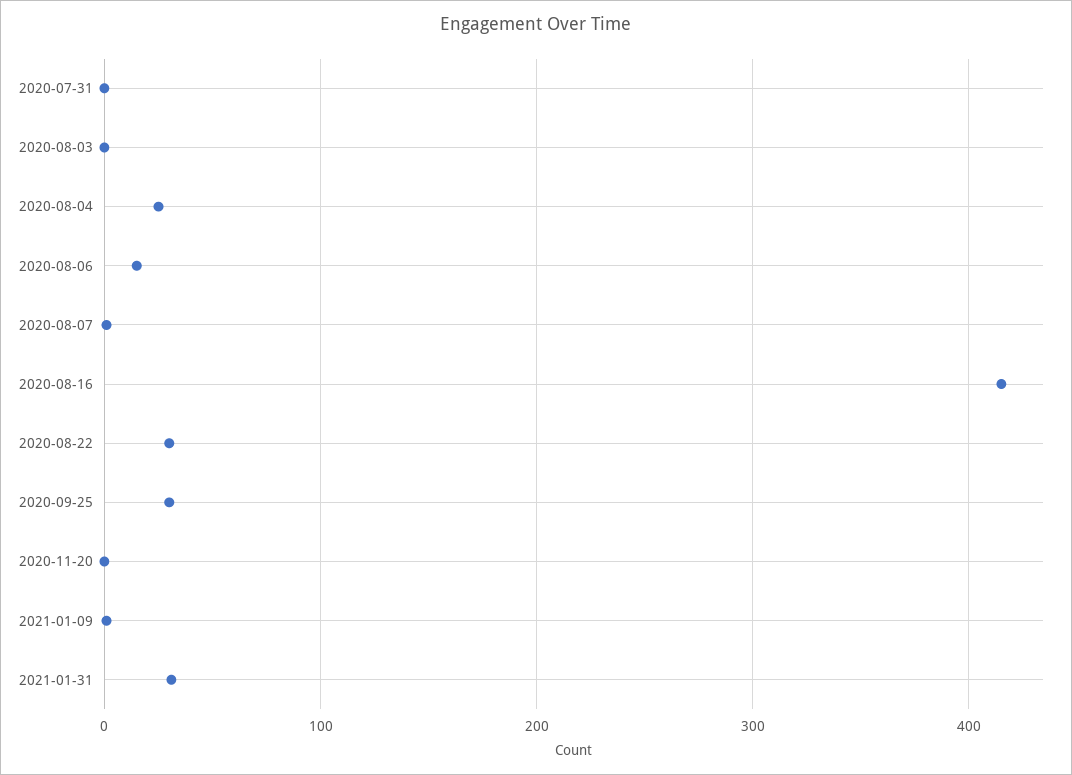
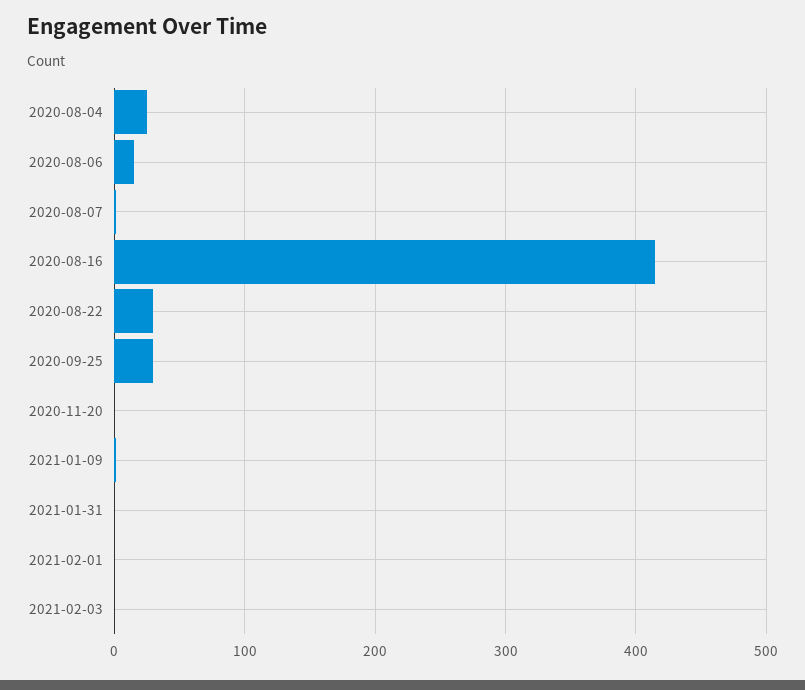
2020-07-31: 0 -> none
2020-08-03: 0 -> none
2021-01-31: 30 -> 0
2021-02-01: none -> 0
2021-02-03: none -> 0

